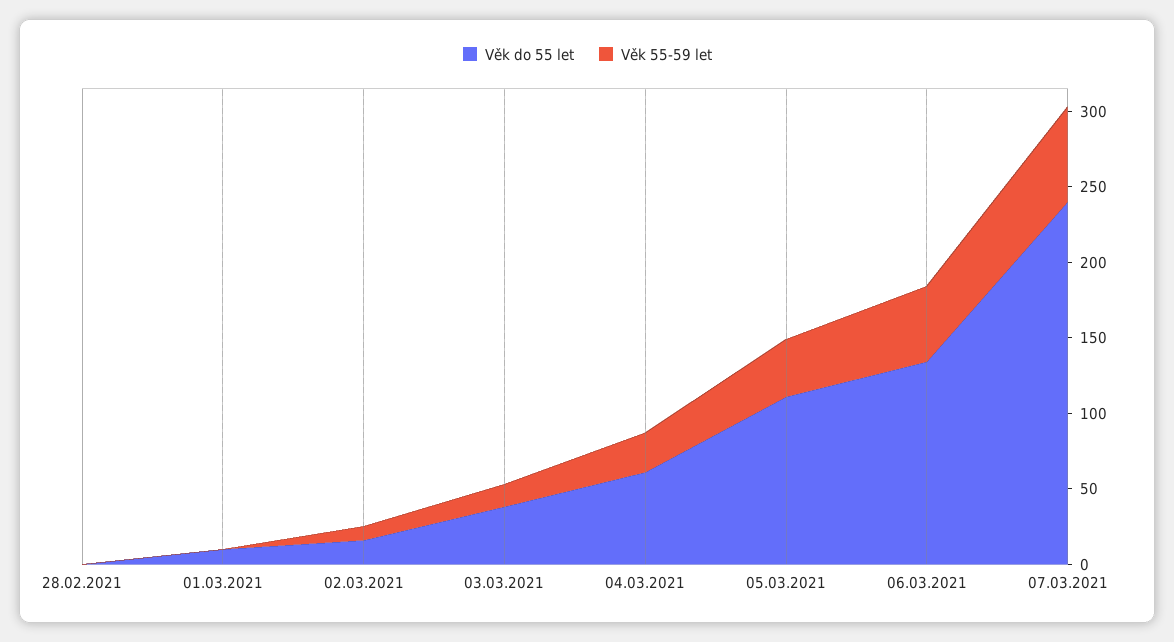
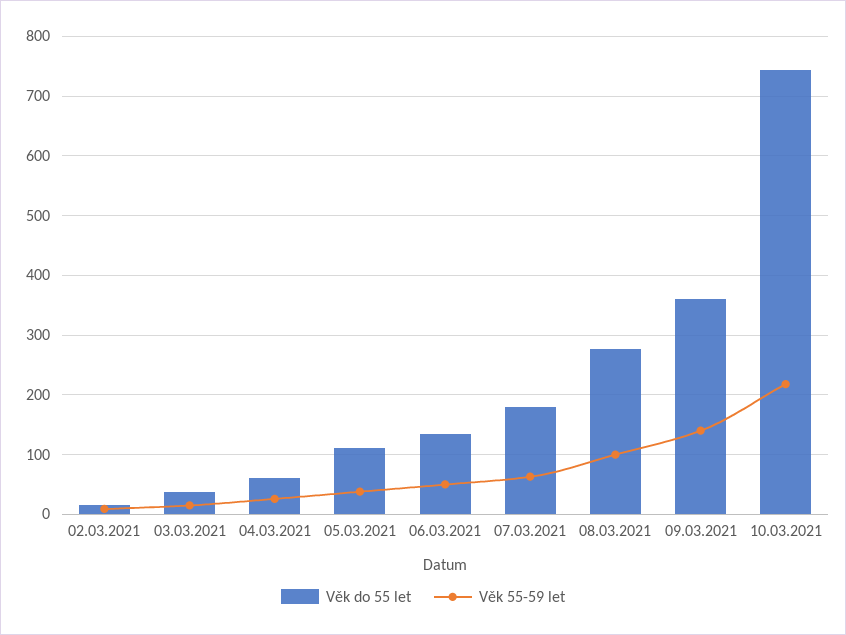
Věk do 55 let, 28.02.2021: 0 -> none
Věk 55-59 let, 28.02.2021: 0 -> none
Věk do 55 let, 01.03.2021: 10 -> none
Věk 55-59 let, 01.03.2021: 0 -> none
Věk do 55 let, 07.03.2021: 240 -> 180
Věk do 55 let, 08.03.2021: none -> 280
Věk 55-59 let, 08.03.2021: none -> 100
Věk do 55 let, 09.03.2021: none -> 360
Věk 55-59 let, 09.03.2021: none -> 140
Věk do 55 let, 10.03.2021: none -> 740
Věk 55-59 let, 10.03.2021: none -> 220

